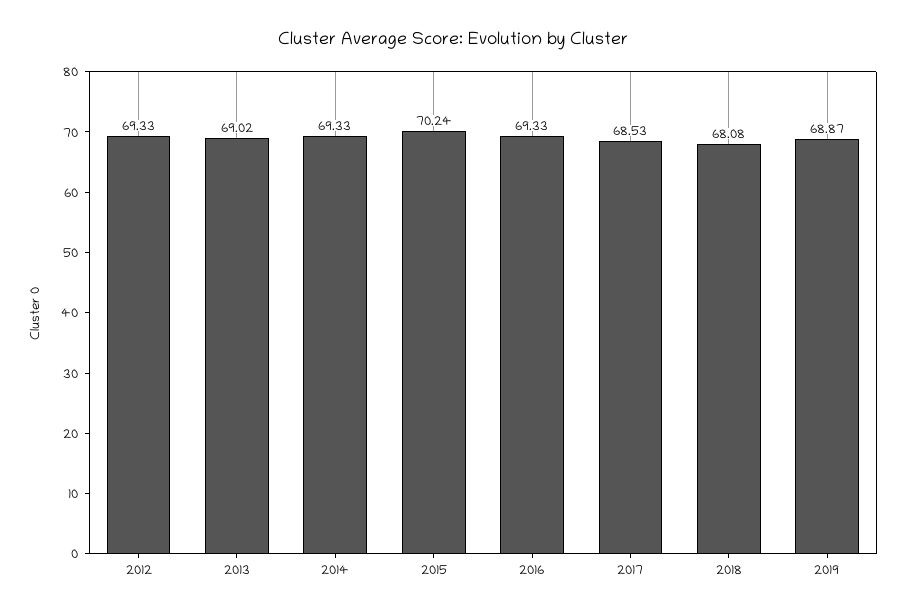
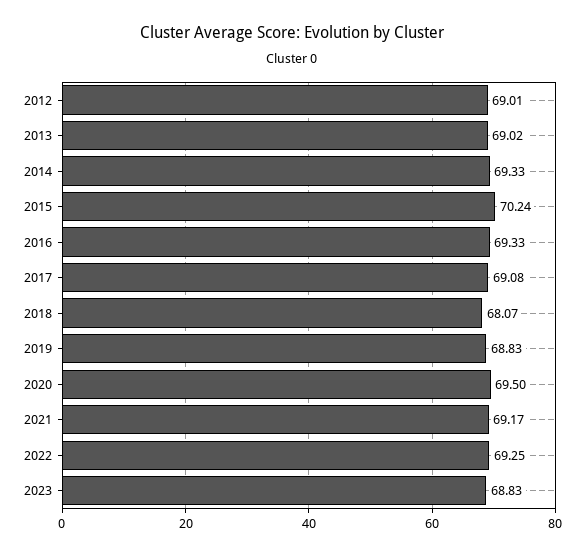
2012: 69.33 -> 69.01
2017: 68.53 -> 69.08
2018: 68.08 -> 68.07
2019: 68.87 -> 68.83
2020: none -> 69.5
2021: none -> 69.17
2022: none -> 69.25
2023: none -> 68.83

